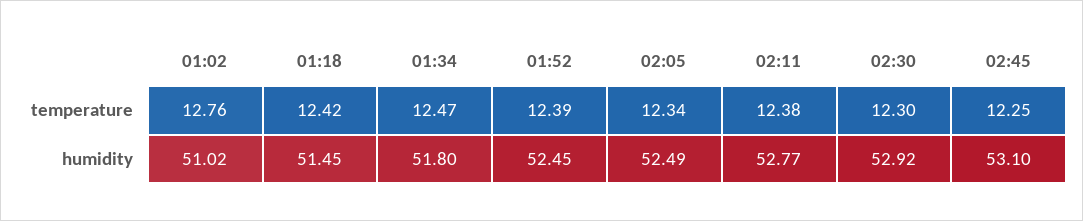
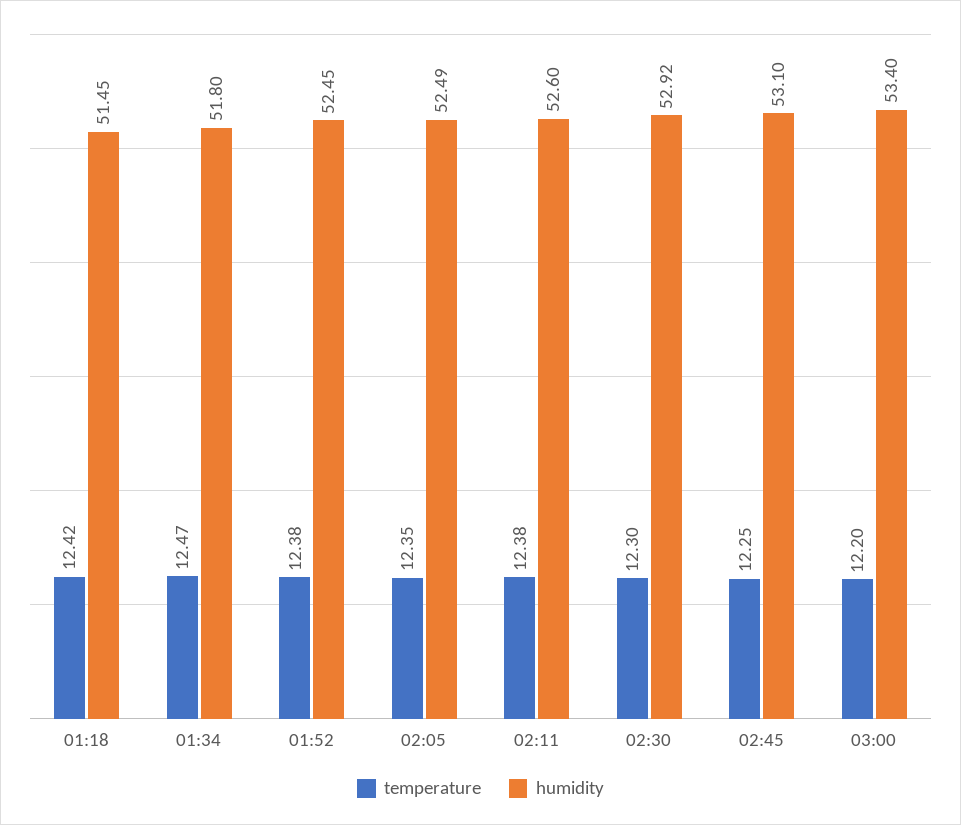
temperature, 01:02: 12.76 -> none
temperature, 01:52: 12.39 -> 12.38
temperature, 02:05: 12.34 -> 12.35
humidity, 01:02: 51.02 -> none
humidity, 02:11: 52.77 -> 52.6
temperature, 03:00: none -> 12.2
humidity, 03:00: none -> 53.4

